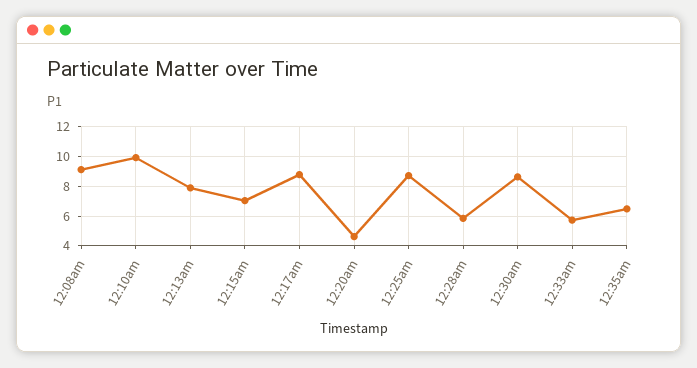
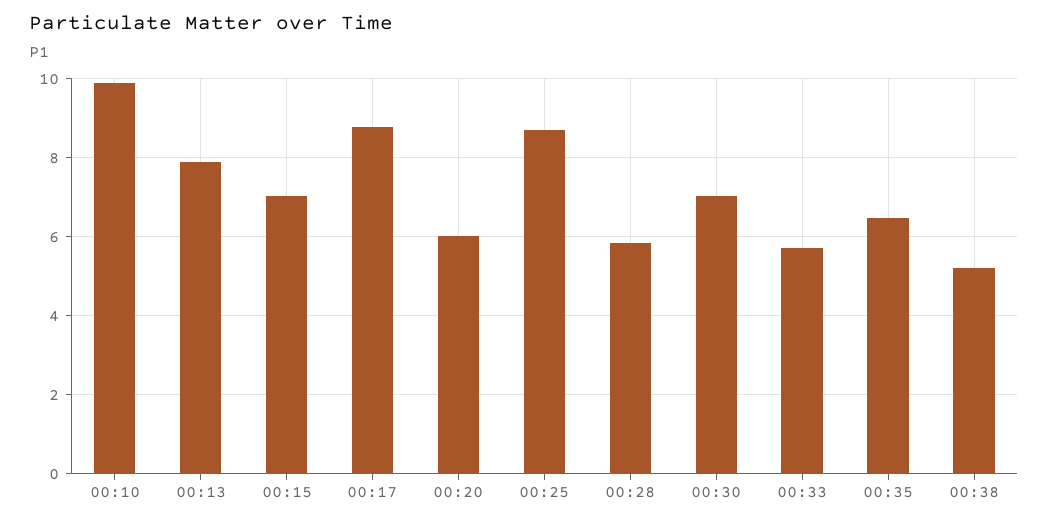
12:08am: 9 -> none
12:20am: 4.5 -> 6
12:30am: 8.5 -> 7
00:38: none -> 5.2

